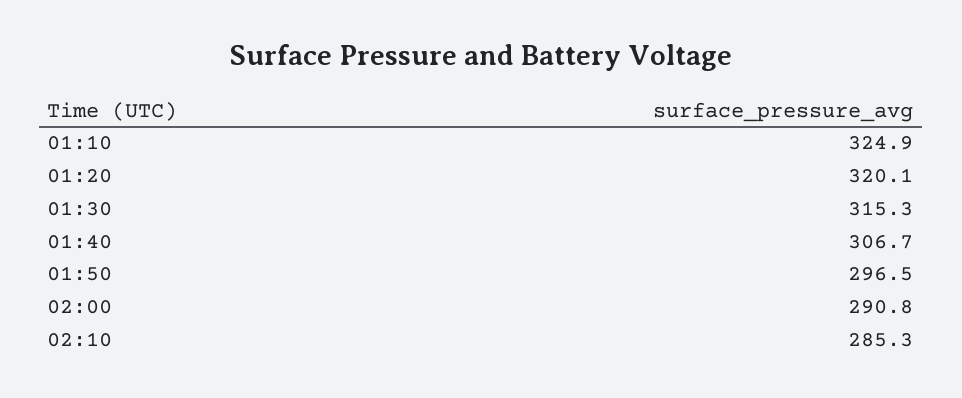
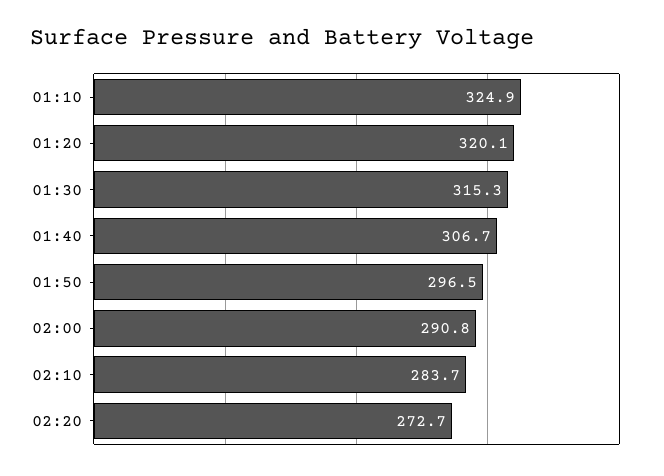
02:10: 285.3 -> 283.7
02:20: none -> 272.7

